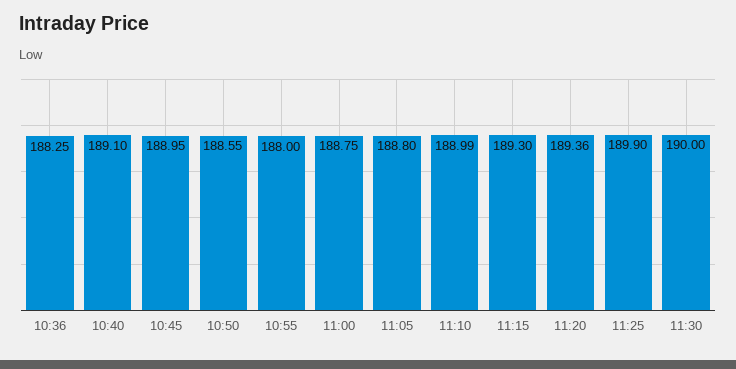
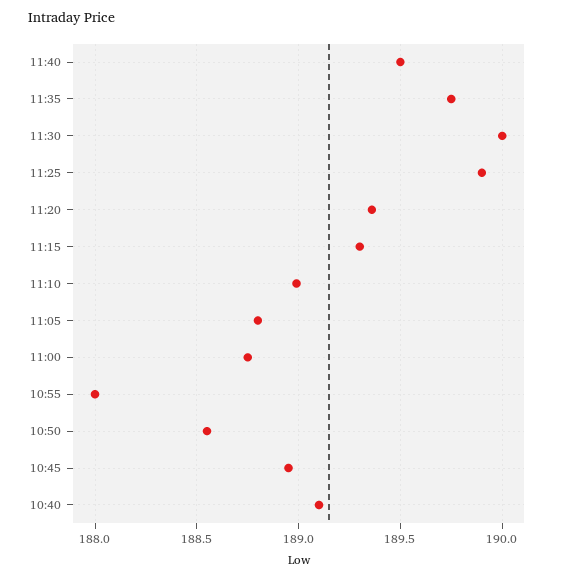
10:36: 188.25 -> none
11:40: none -> 189.5
11:35: none -> 189.75

